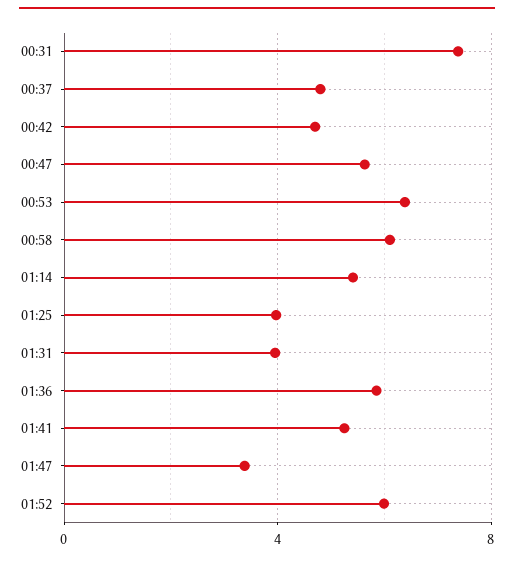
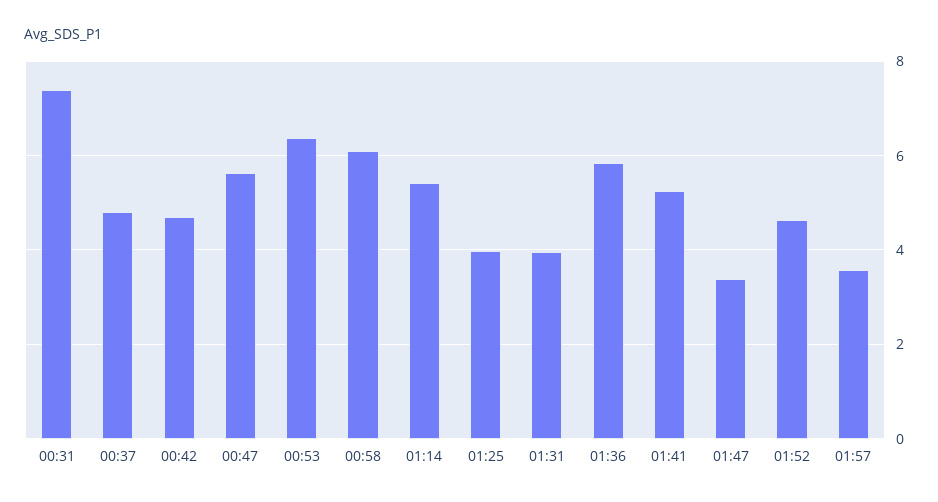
01:52: 6 -> 4.6
01:57: none -> 3.6

